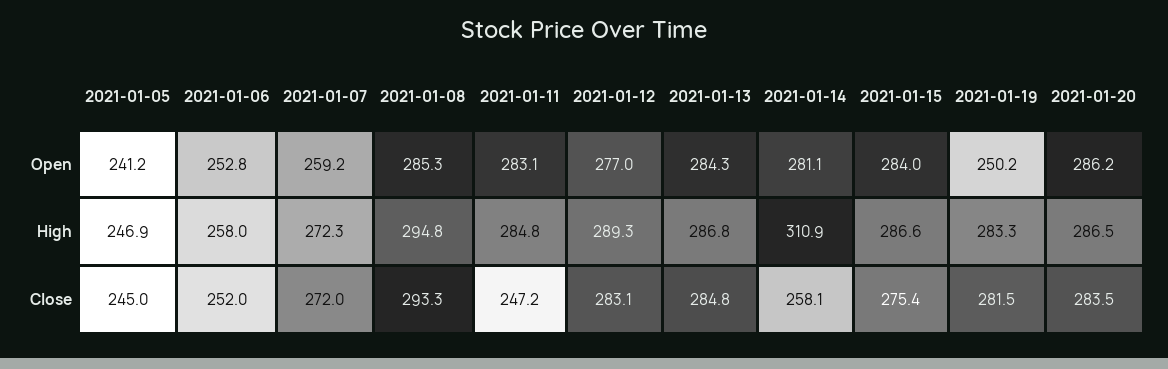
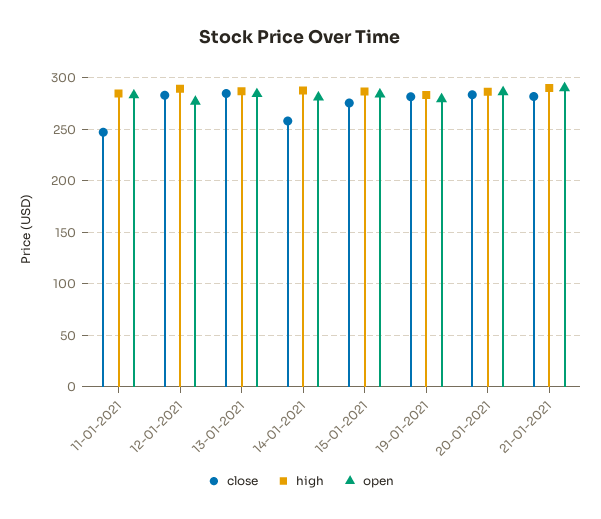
Open, 2021-01-05: 241.2 -> none
Open, 2021-01-06: 252.8 -> none
Open, 2021-01-07: 259.2 -> none
Open, 2021-01-08: 285.3 -> none
Open, 2021-01-19: 250.2 -> 280
High, 2021-01-05: 246.9 -> none
High, 2021-01-06: 258 -> none
High, 2021-01-07: 272.3 -> none
High, 2021-01-08: 294.8 -> none
High, 2021-01-14: 310.9 -> 290
Close, 2021-01-05: 245 -> none
Close, 2021-01-06: 252 -> none
Close, 2021-01-07: 272 -> none
Close, 2021-01-08: 293.3 -> none
Close, 21-01-2021: none -> 280
High, 21-01-2021: none -> 290
Open, 21-01-2021: none -> 290

